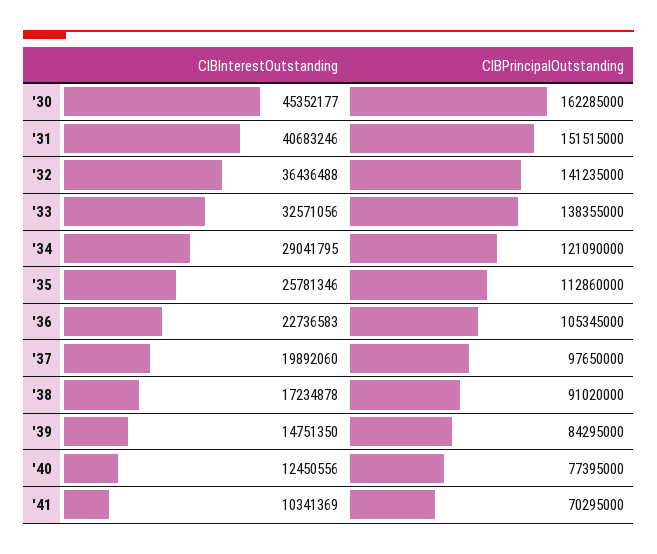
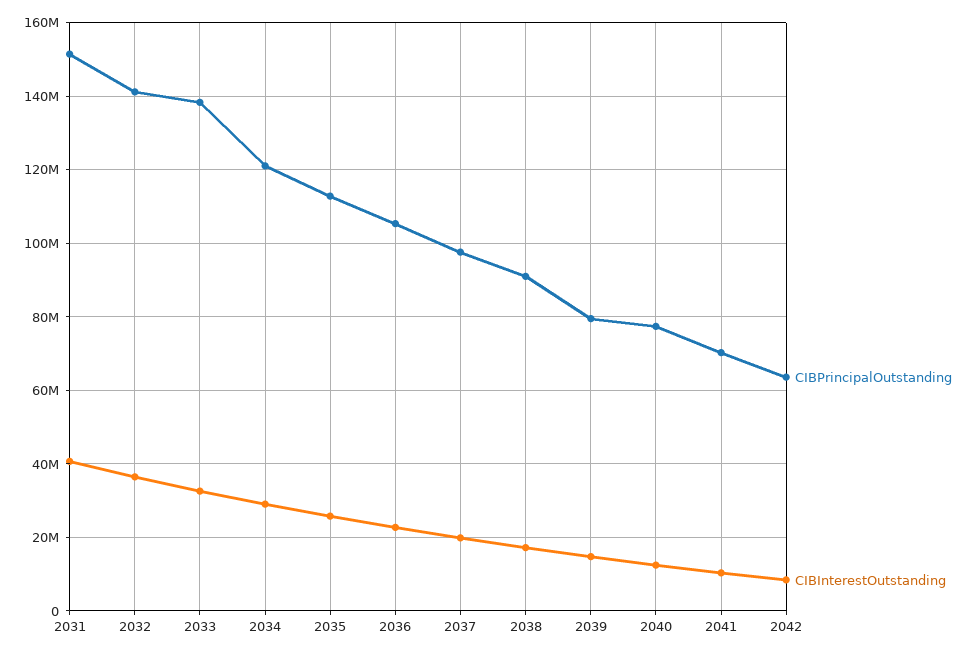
CIBInterestOutstanding, '30: 45352177 -> none
CIBPrincipalOutstanding, '30: 162285000 -> none
CIBPrincipalOutstanding, '39: 84295000 -> 80000000
CIBPrincipalOutstanding, 2042: none -> 64000000
CIBInterestOutstanding, 2042: none -> 8000000

